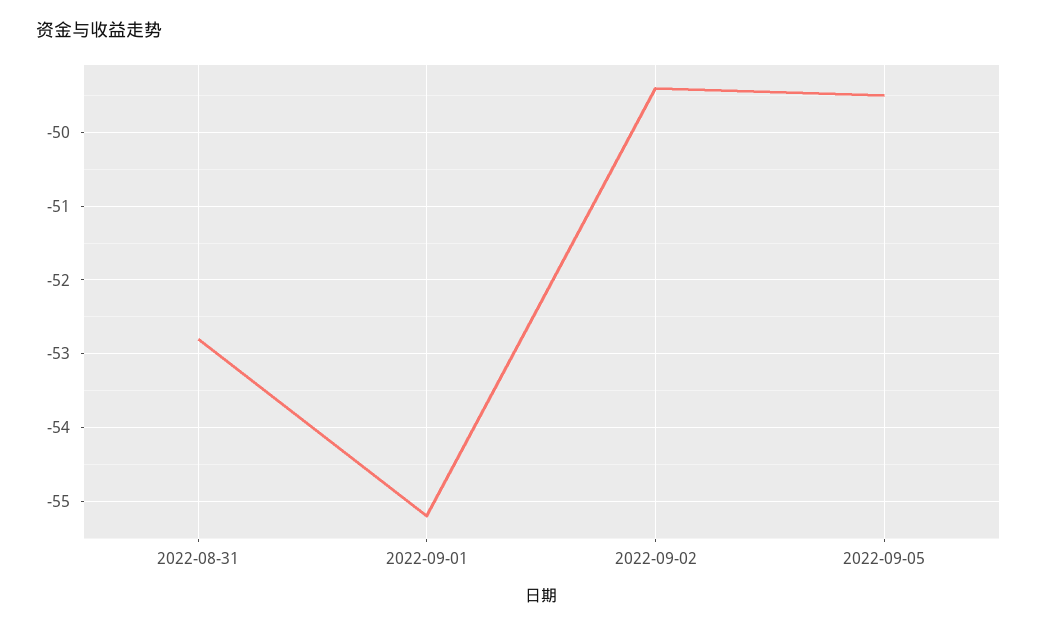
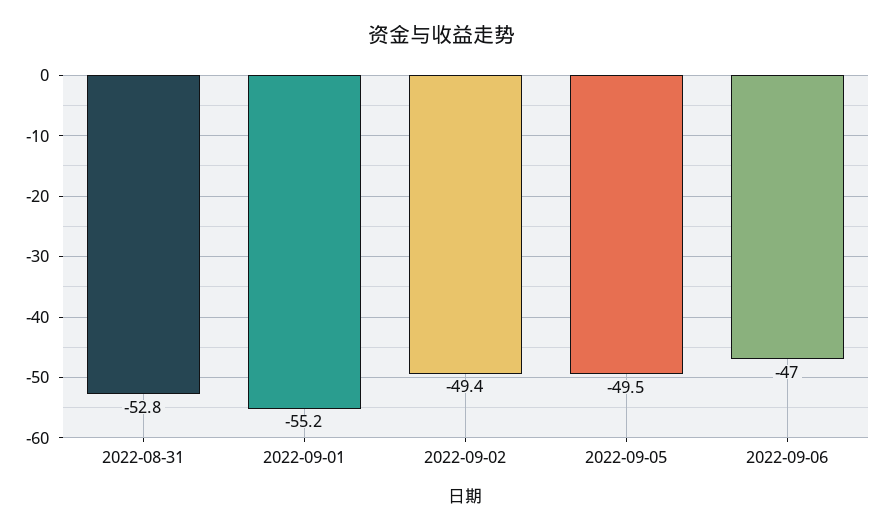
2022-09-06: none -> -47

